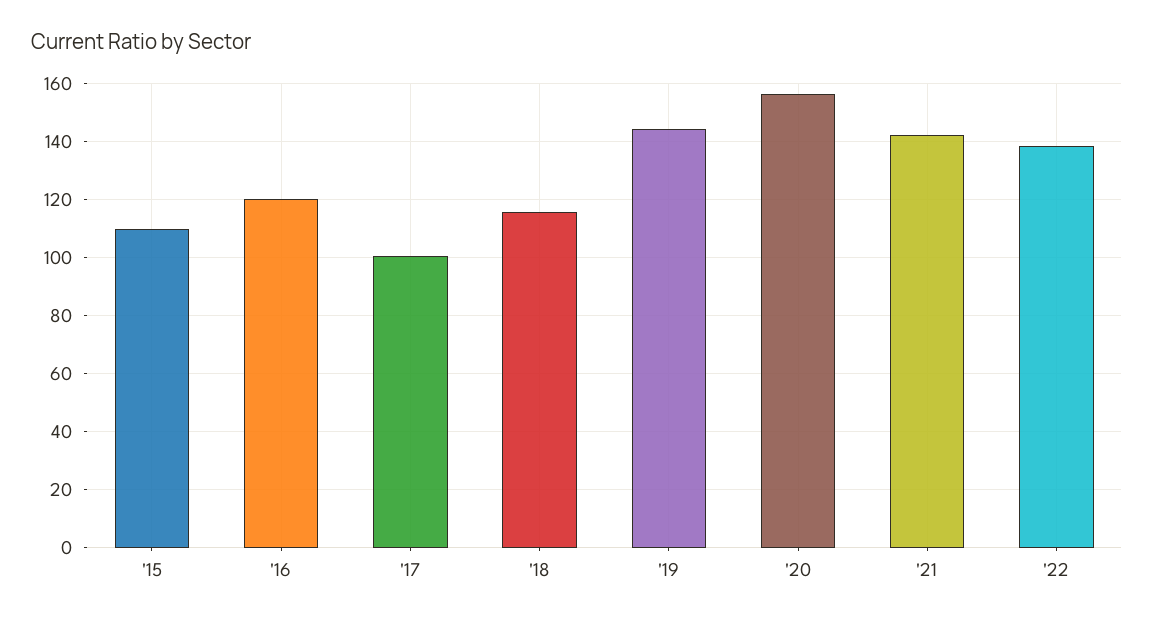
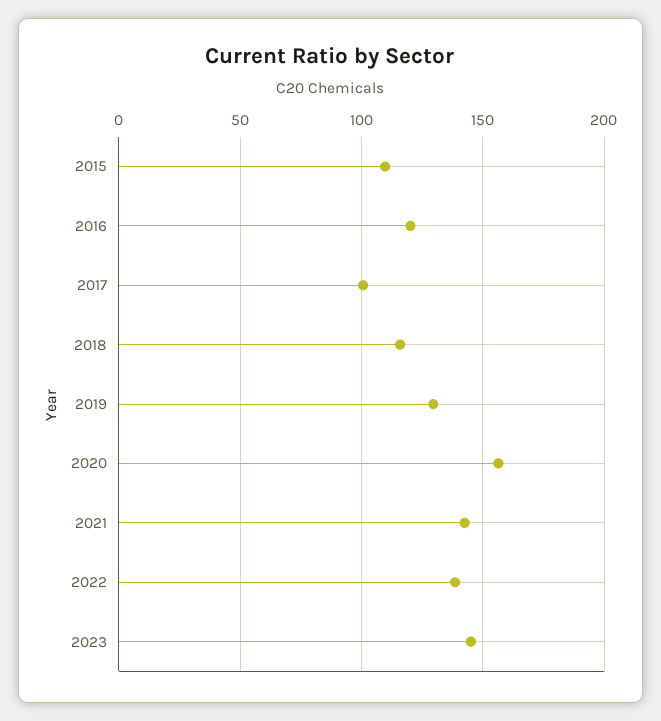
'19: 145 -> 130
2023: none -> 145

